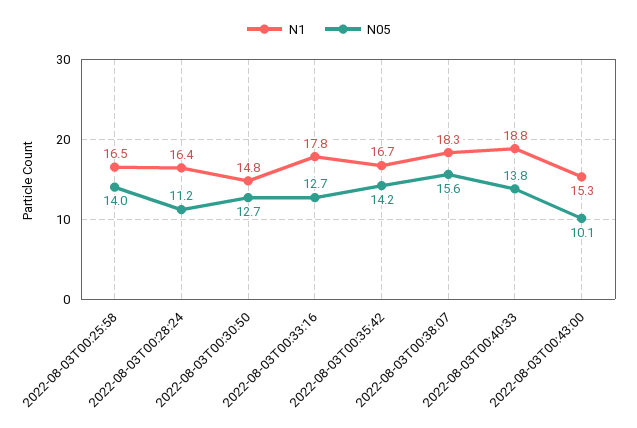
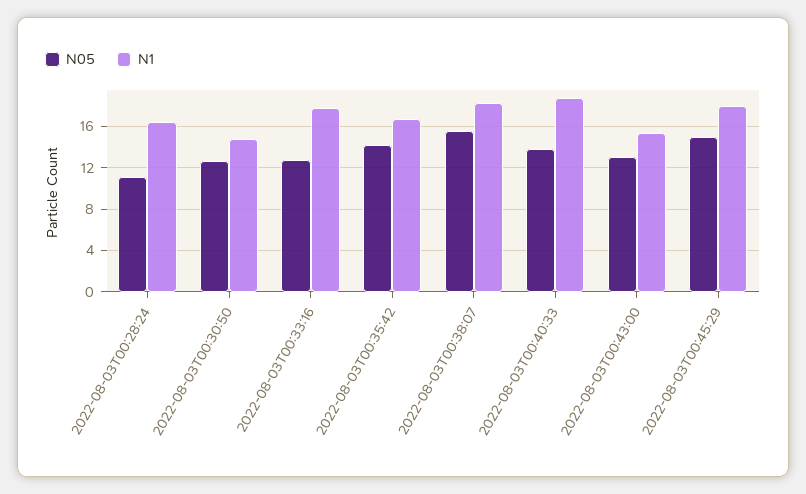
N1, 2022-08-03T00:25:58: 16.5 -> none
N05, 2022-08-03T00:25:58: 14 -> none
N05, 2022-08-03T00:43:00: 10.1 -> 13
N05, 2022-08-03T00:45:29: none -> 15
N1, 2022-08-03T00:45:29: none -> 18

